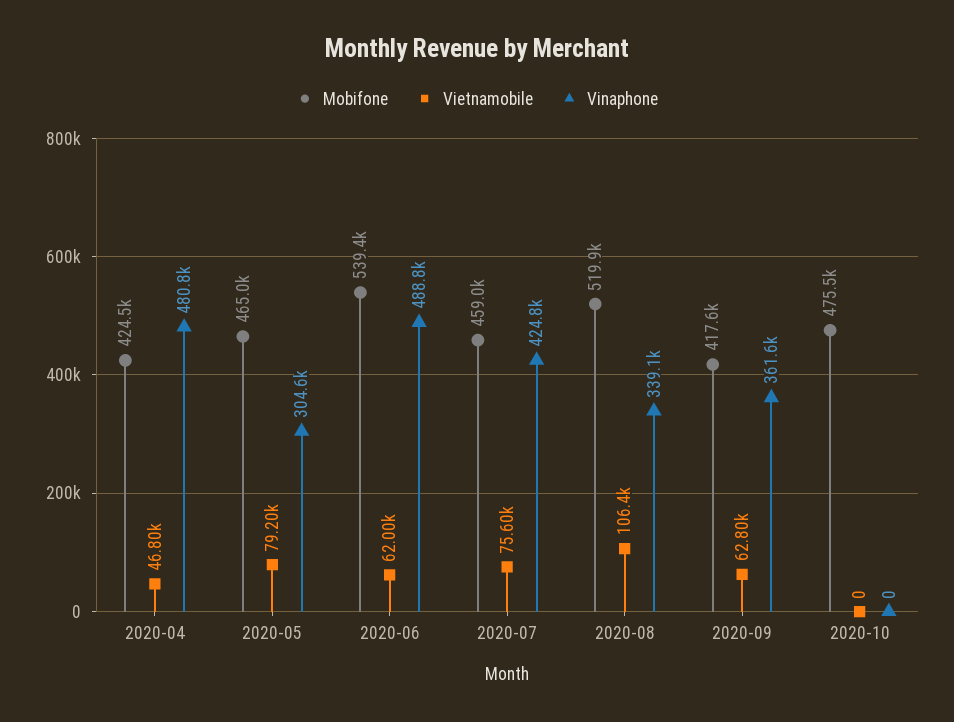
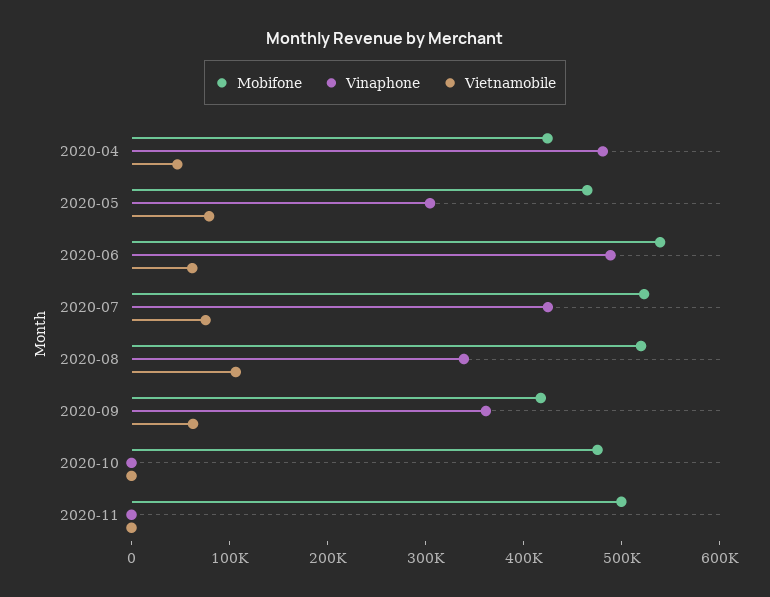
Mobifone, 2020-07: 459000 -> 520000
Mobifone, 2020-11: none -> 500000
Vinaphone, 2020-11: none -> 0
Vietnamobile, 2020-11: none -> 0

